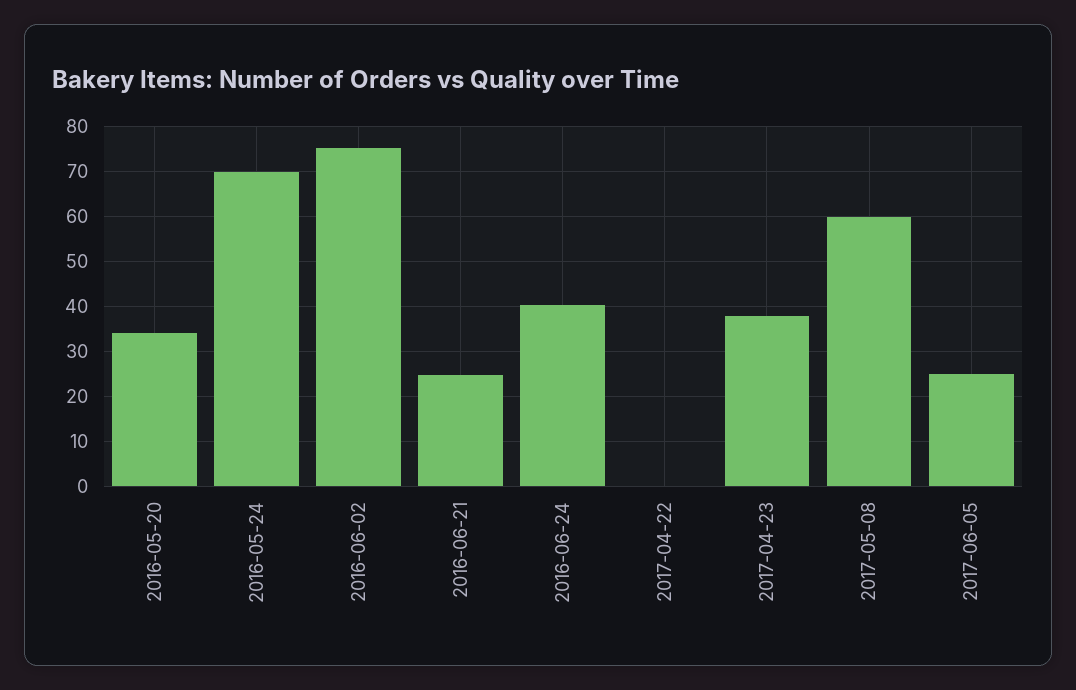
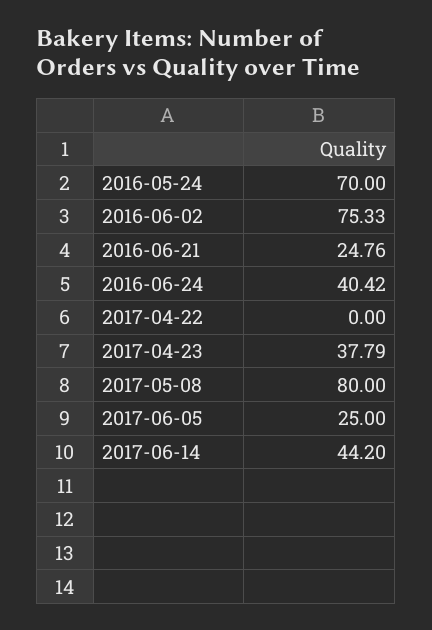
2016-05-20: 34 -> none
2017-05-08: 60 -> 80
2017-06-14: none -> 44.2

